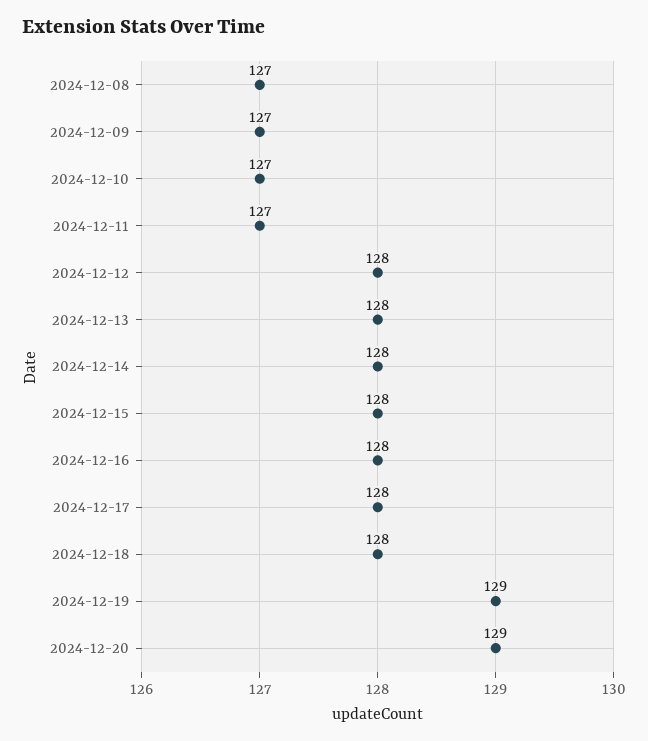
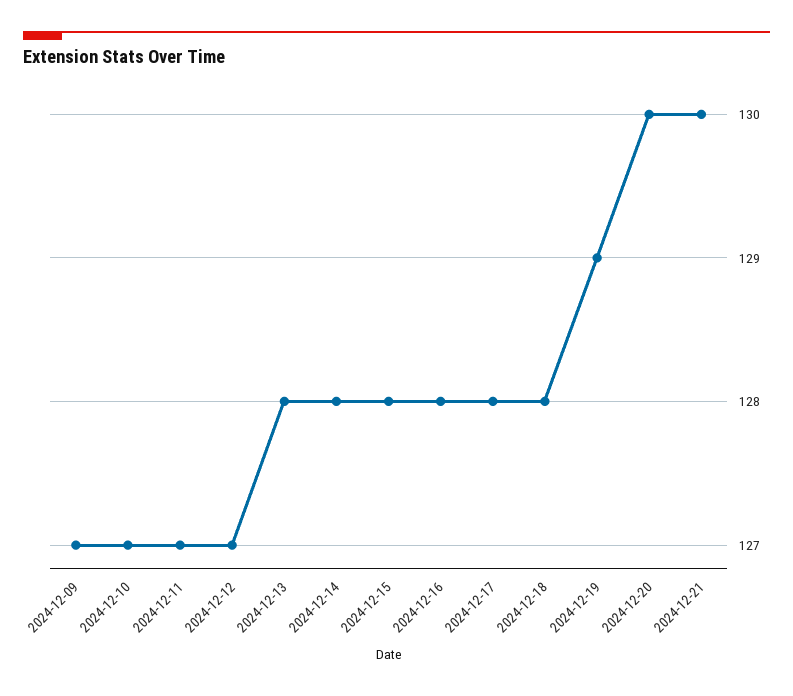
2024-12-08: 127 -> none
2024-12-12: 128 -> 127
2024-12-20: 129 -> 130
2024-12-21: none -> 130

